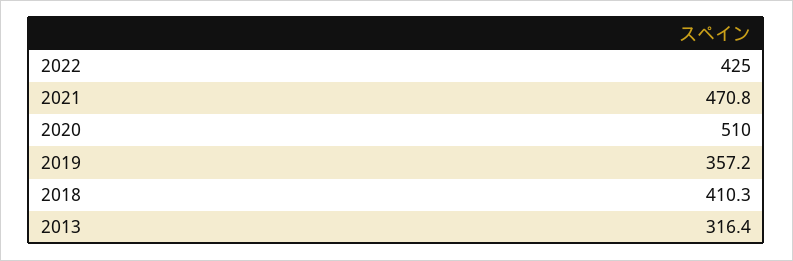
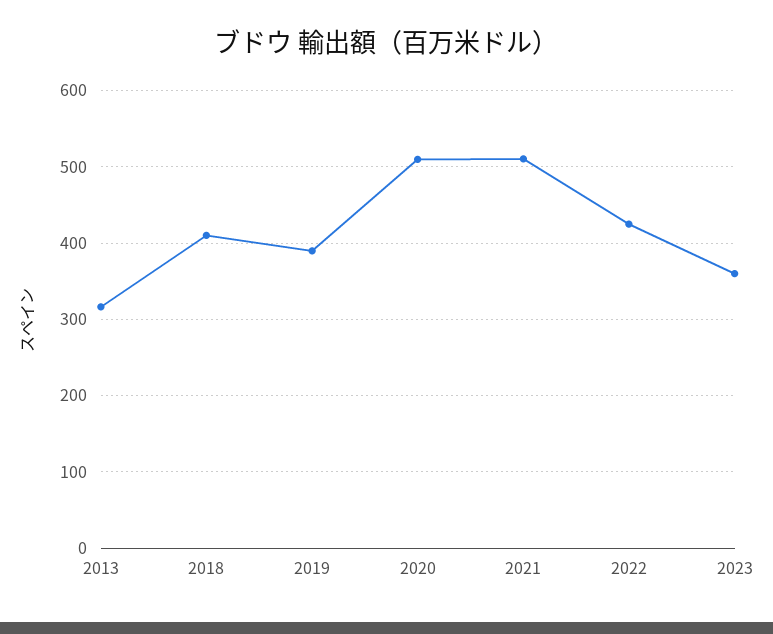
2021: 470.8 -> 510
2019: 357.2 -> 390
2023: none -> 360

